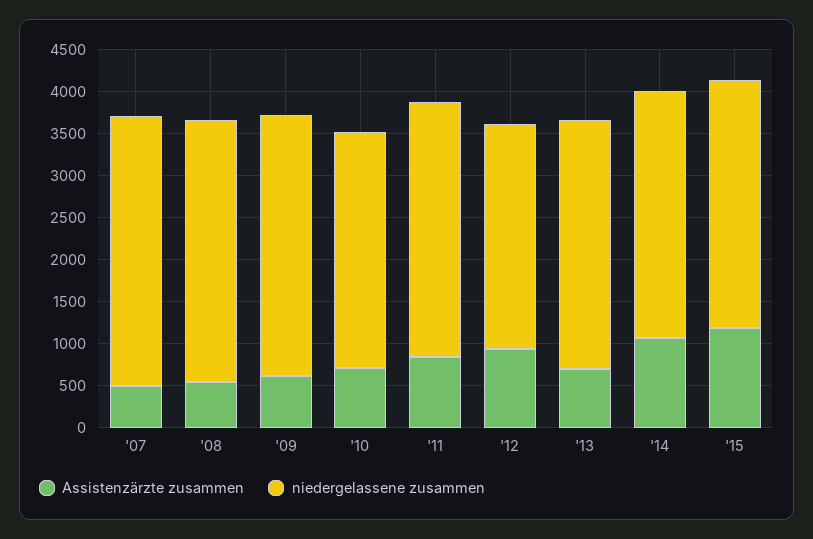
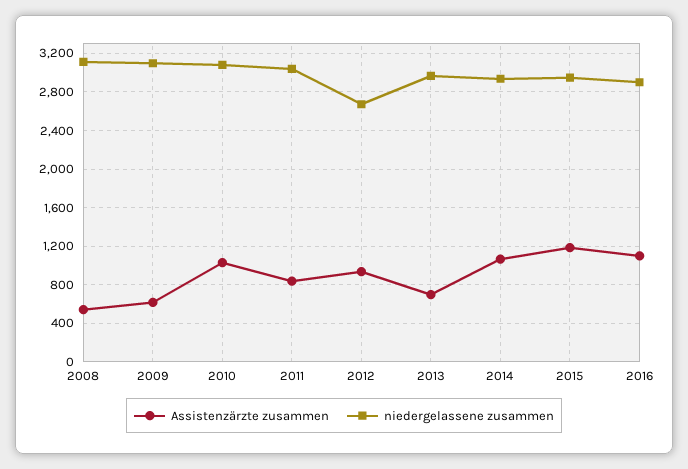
Assistenzärzte zusammen, '07: 500 -> none
niedergelassene zusammen, '07: 3200 -> none
Assistenzärzte zusammen, '10: 700 -> 1000
niedergelassene zusammen, '10: 2800 -> 3100
Assistenzärzte zusammen, 2016: none -> 1100
niedergelassene zusammen, 2016: none -> 2900

